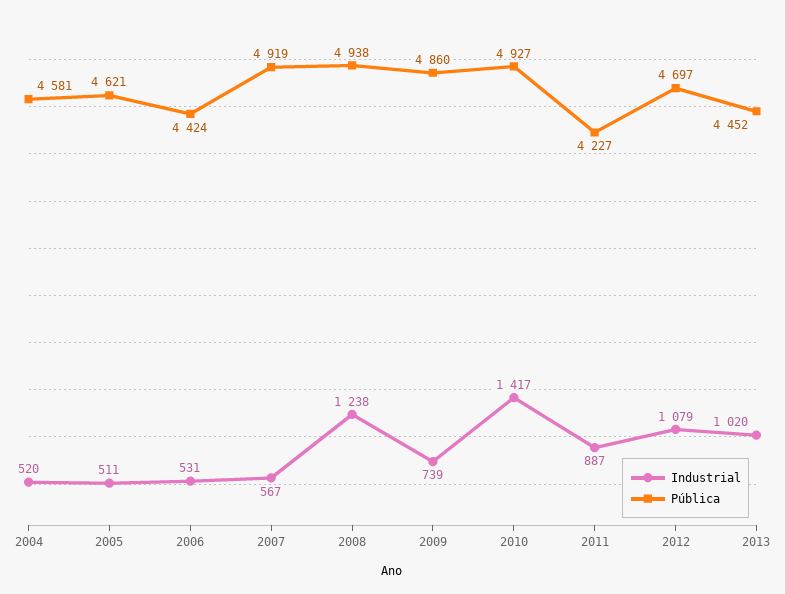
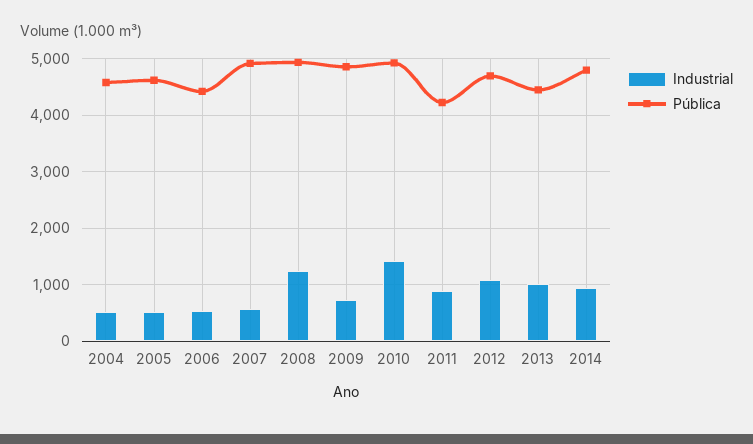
Industrial, 2014: none -> 1000
Pública, 2014: none -> 4800

